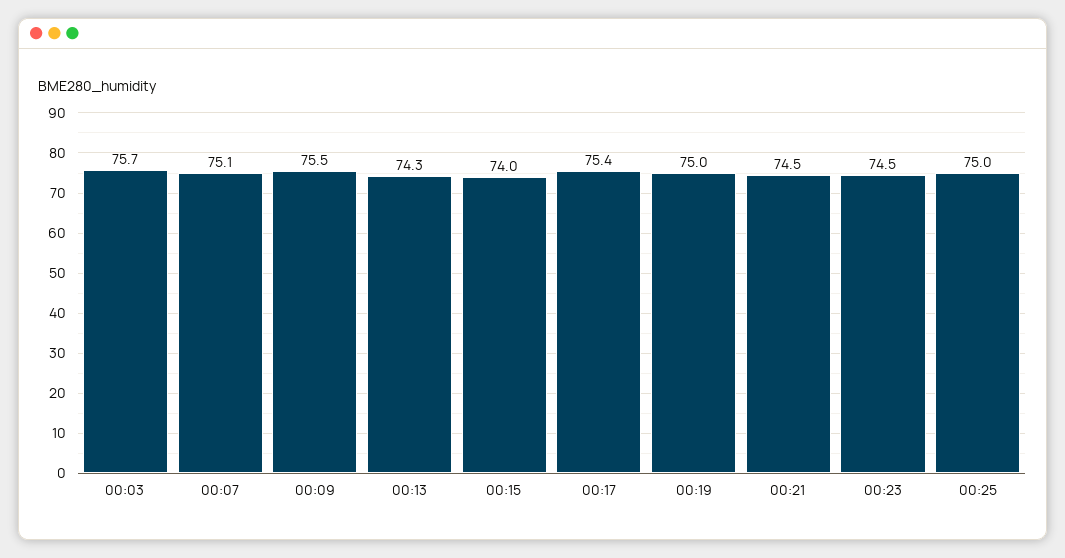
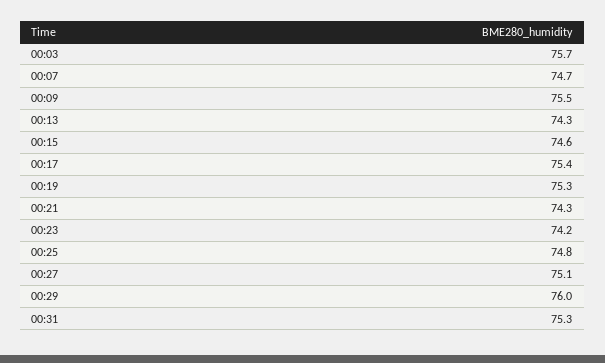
00:07: 75.1 -> 74.7
00:15: 74 -> 74.6
00:19: 75 -> 75.3
00:21: 74.5 -> 74.3
00:23: 74.5 -> 74.2
00:25: 75 -> 74.8
00:27: none -> 75.1
00:29: none -> 76
00:31: none -> 75.3

